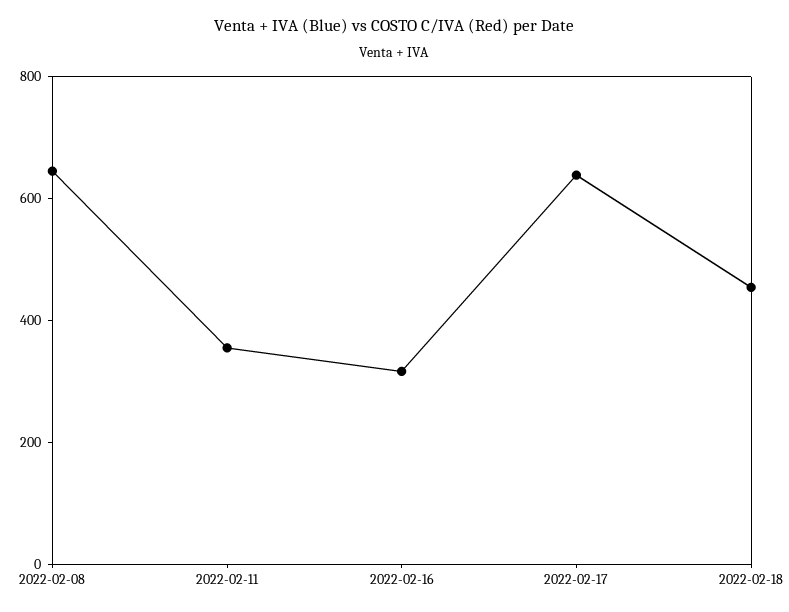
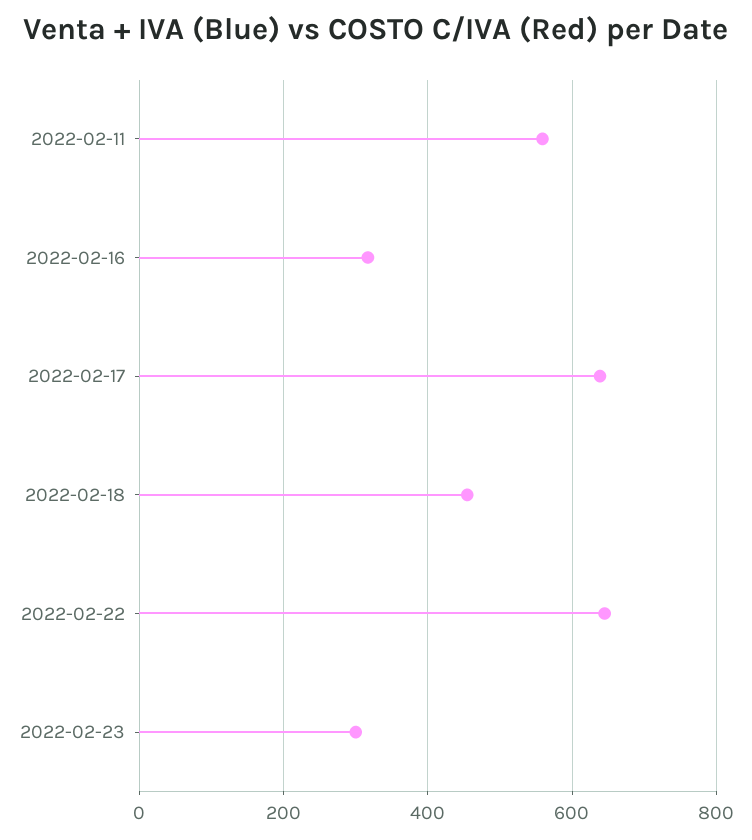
2022-02-08: 650 -> none
2022-02-11: 350 -> 560
2022-02-22: none -> 640
2022-02-23: none -> 300

